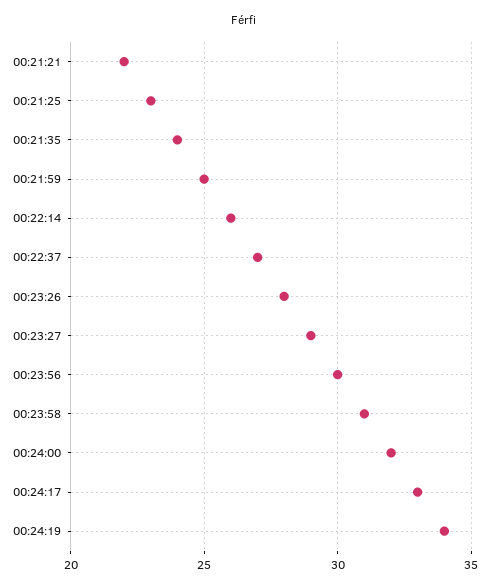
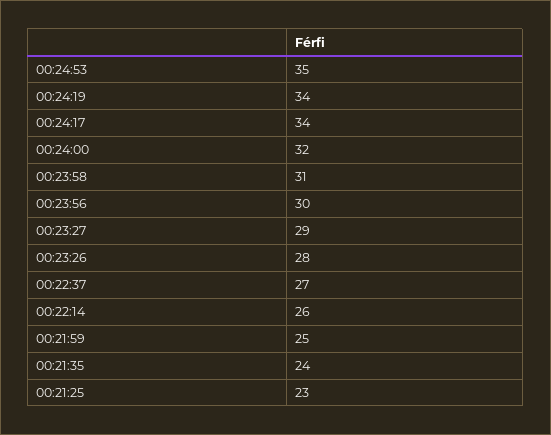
00:21:21: 22 -> none
00:24:17: 33 -> 34
00:24:53: none -> 35

